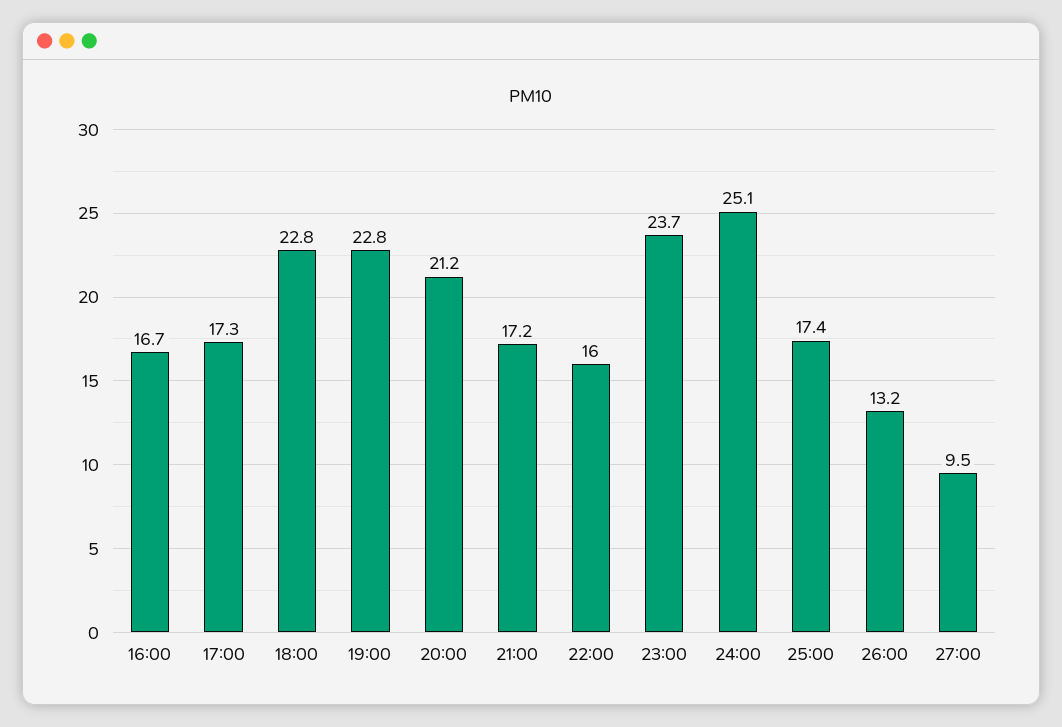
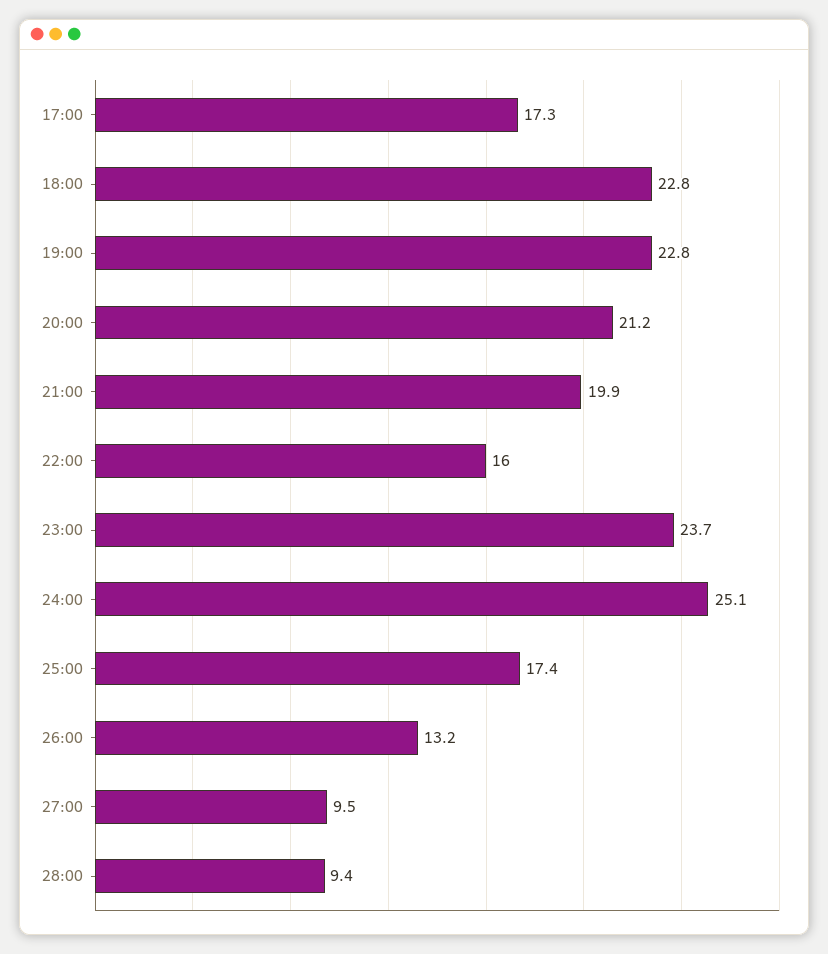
16:00: 16.7 -> none
21:00: 17.2 -> 19.9
28:00: none -> 9.4

